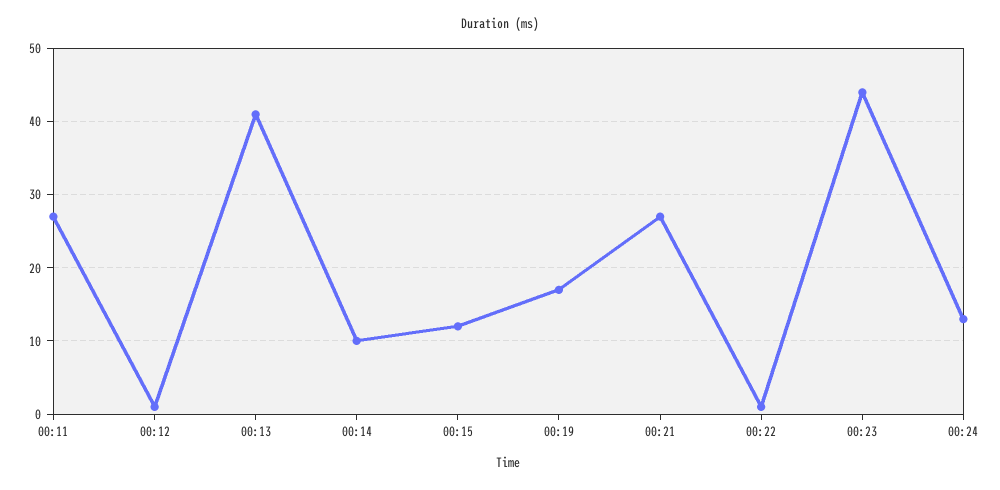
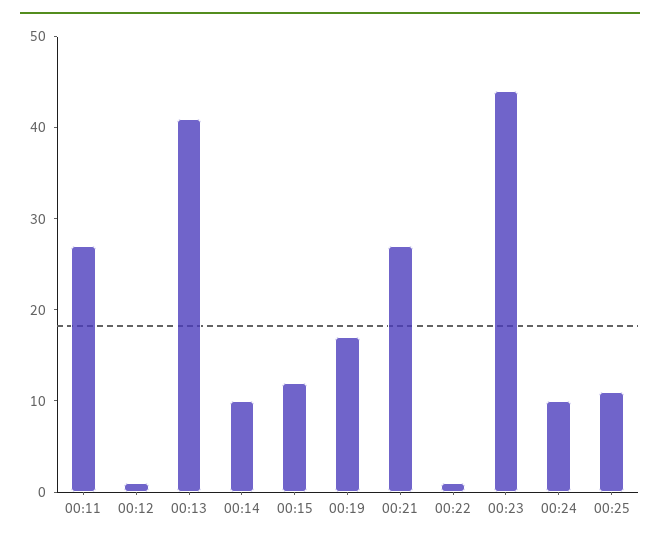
00:24: 13 -> 10
00:25: none -> 11

